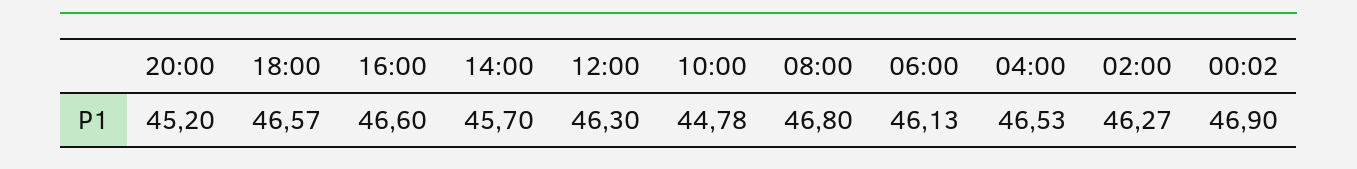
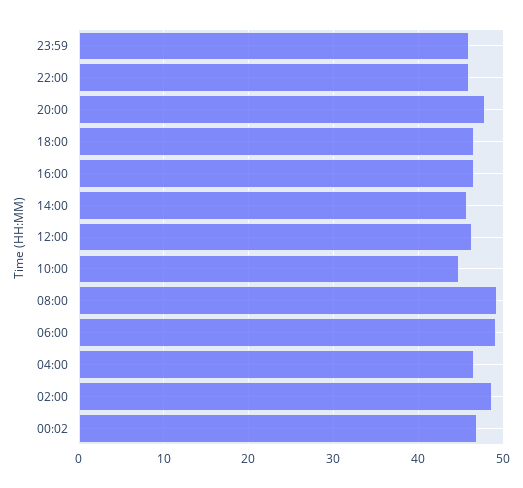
20:00: 45.2 -> 48
08:00: 46.8 -> 49
06:00: 46.13 -> 49
02:00: 46.27 -> 49
23:59: none -> 46
22:00: none -> 46

